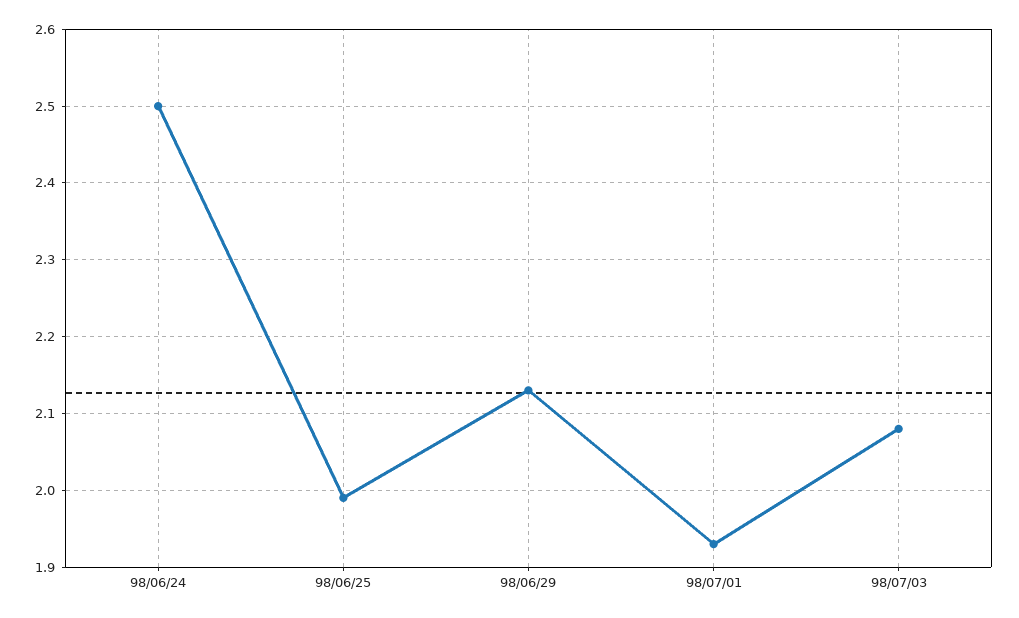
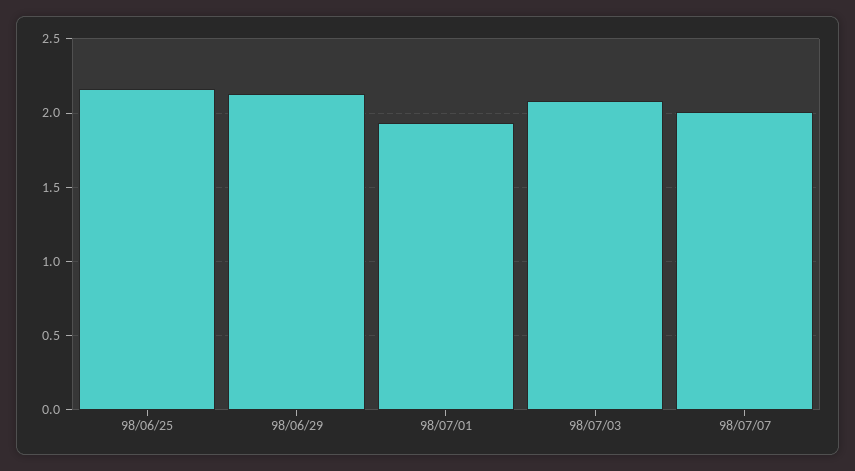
98/06/24: 2.5 -> none
98/06/25: 1.99 -> 2.15
98/07/07: none -> 2

